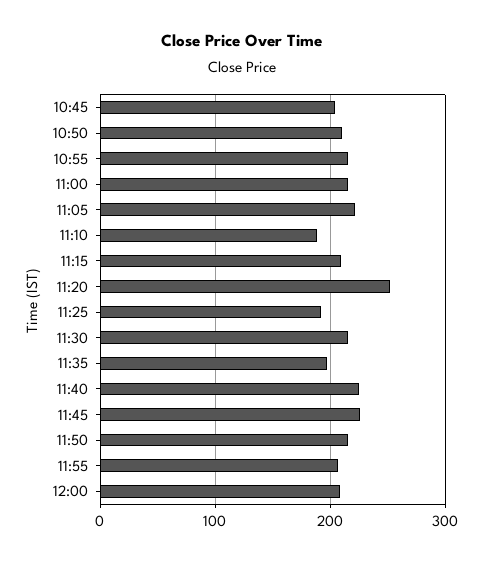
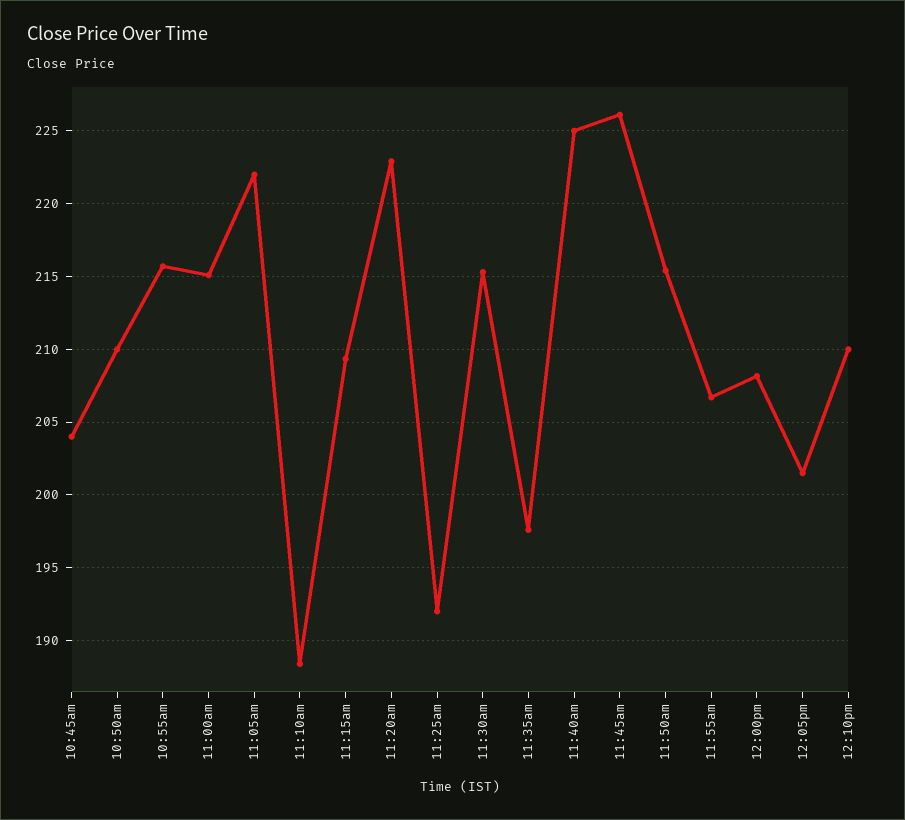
11:20: 250 -> 223
12:05pm: none -> 201.5
12:10pm: none -> 210

